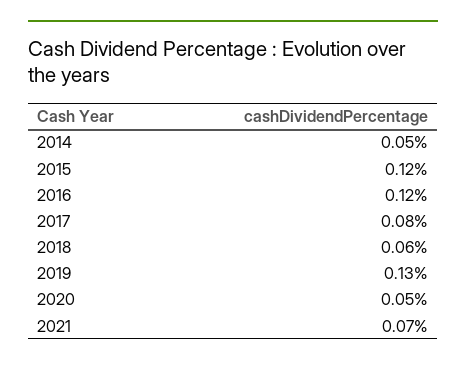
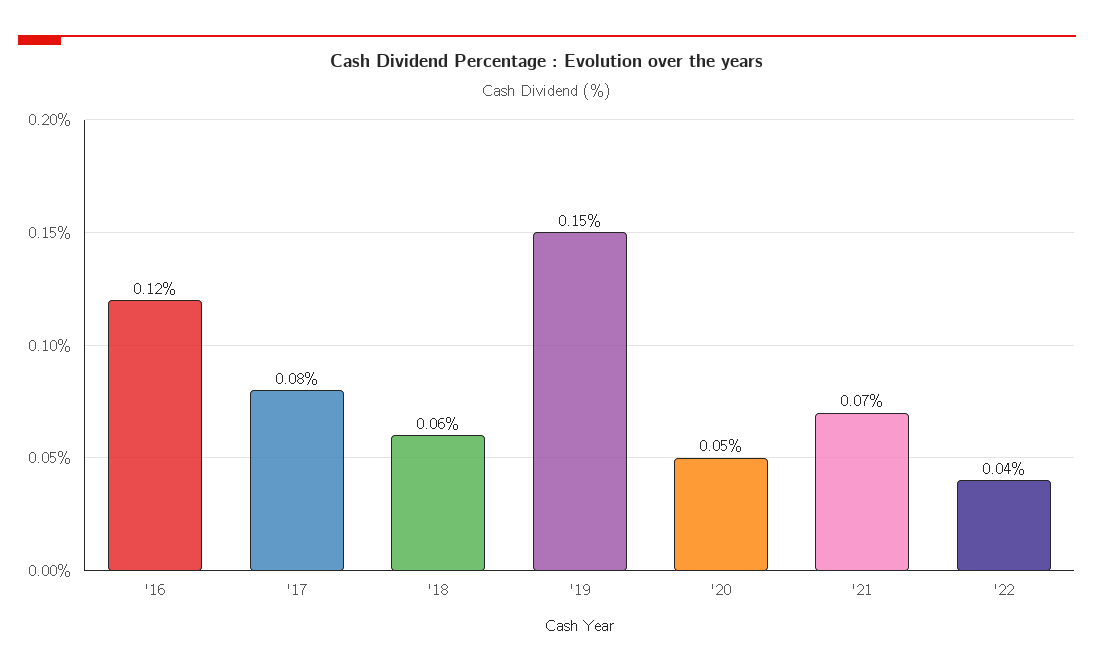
2014: 0.05 -> none
2015: 0.12 -> none
2019: 0.13 -> 0.15
'22: none -> 0.04

